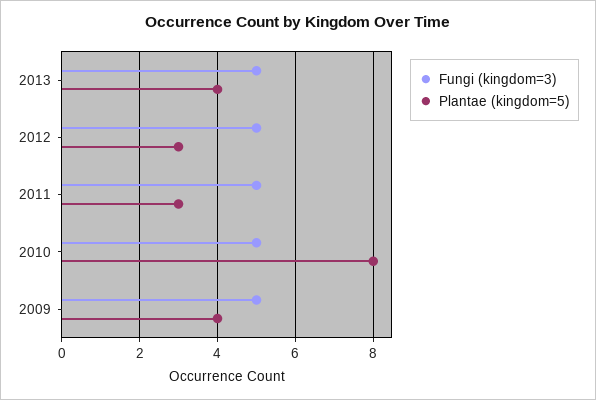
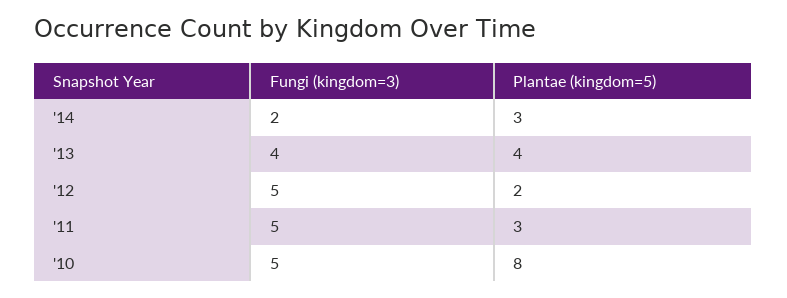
Fungi (kingdom=3), 2013: 5 -> 4
Plantae (kingdom=5), 2012: 3 -> 2
Fungi (kingdom=3), 2009: 5 -> none
Plantae (kingdom=5), 2009: 4 -> none
Fungi (kingdom=3), '14: none -> 2
Plantae (kingdom=5), '14: none -> 3

